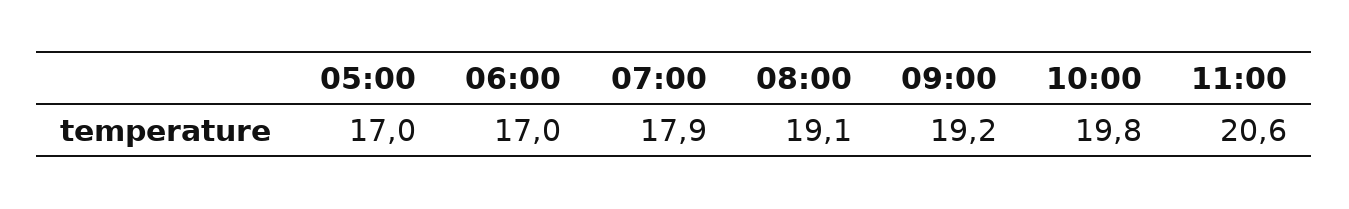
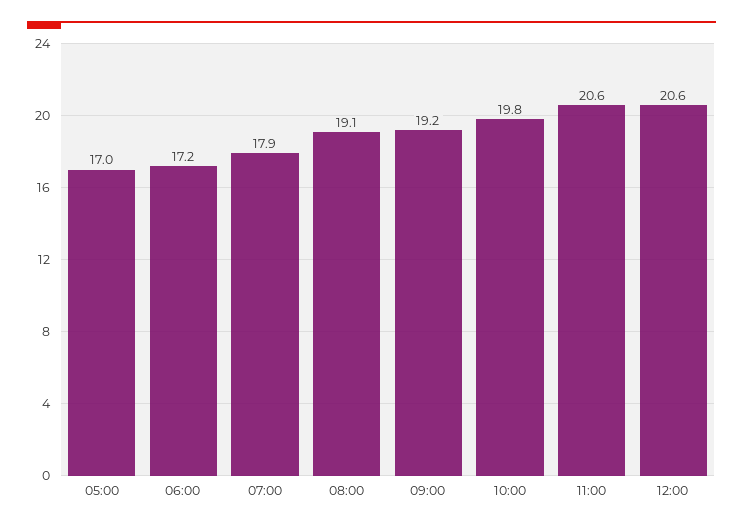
06:00: 17 -> 17.2
12:00: none -> 20.6

